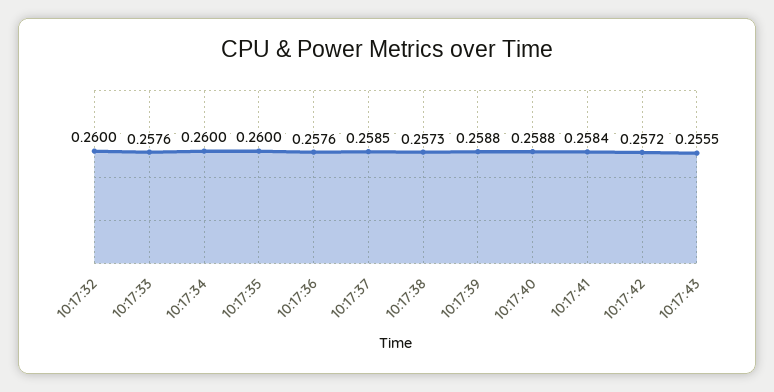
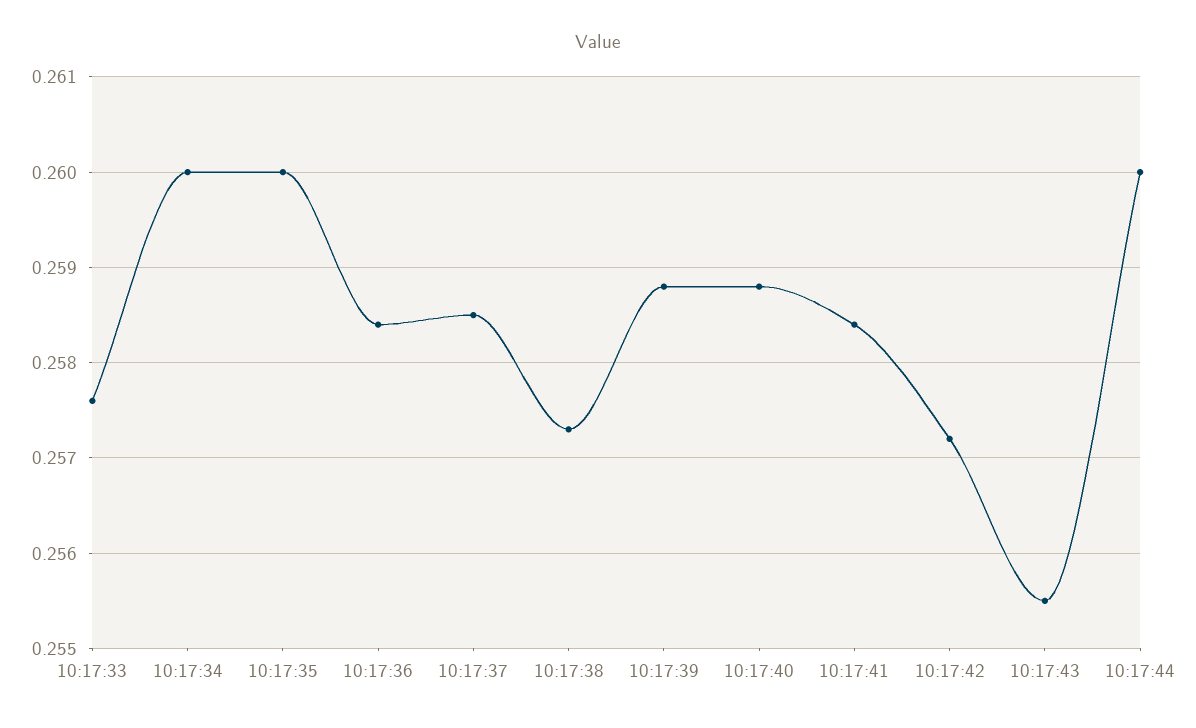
10:17:32: 0.26 -> none
10:17:36: 0.2576 -> 0.2584
10:17:44: none -> 0.26

